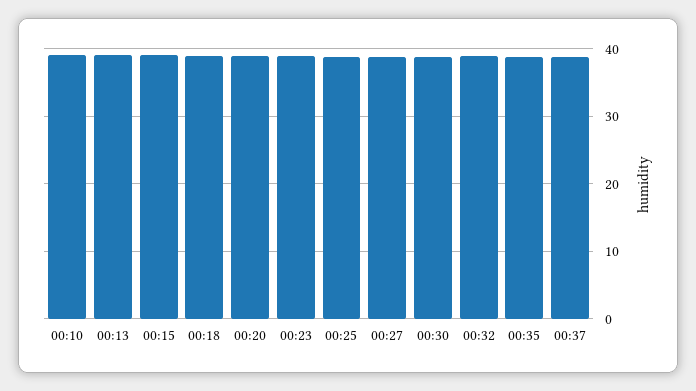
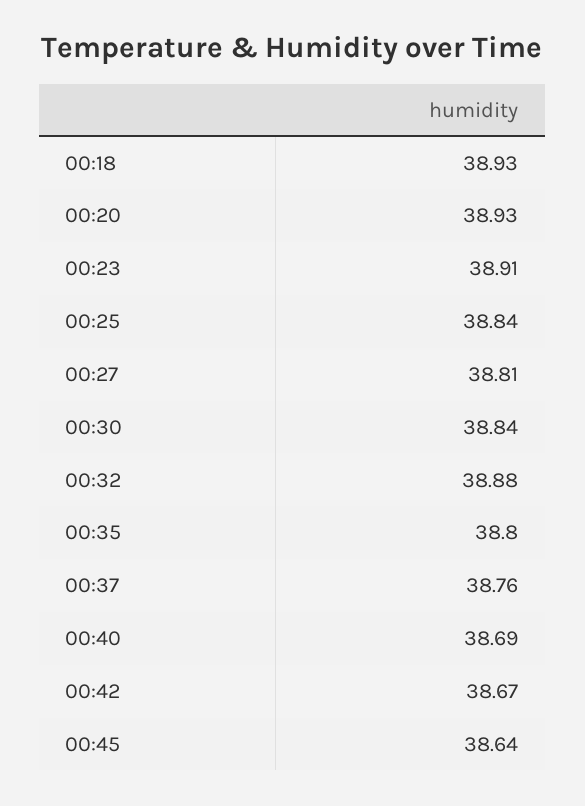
00:10: 39 -> none
00:13: 39 -> none
00:15: 39 -> none
00:40: none -> 38.69
00:42: none -> 38.67
00:45: none -> 38.64

